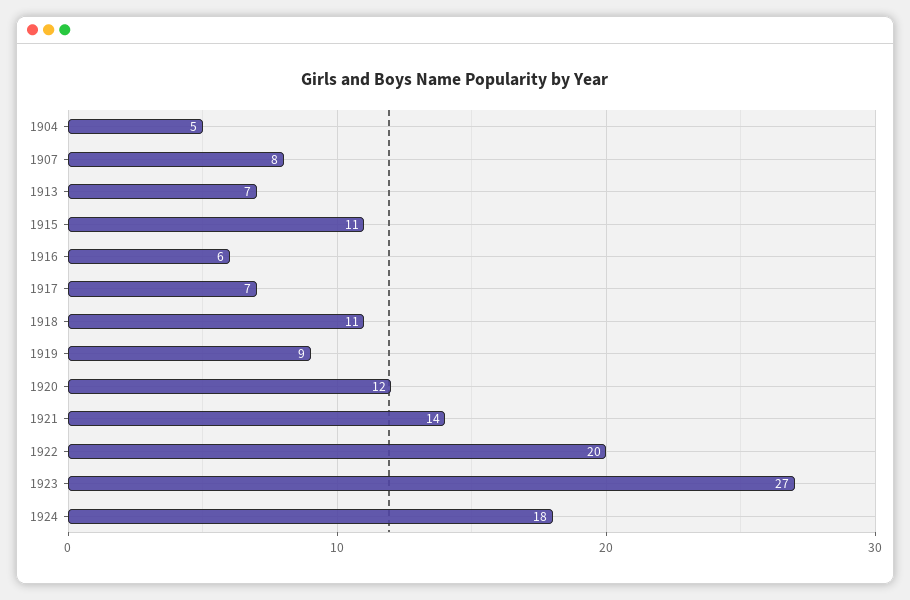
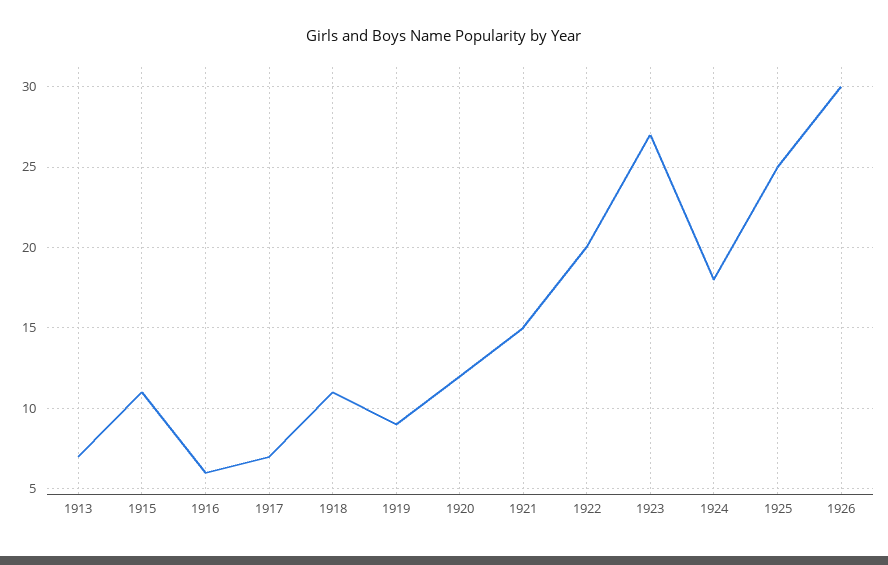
1904: 5 -> none
1907: 8 -> none
1921: 14 -> 15
1925: none -> 25
1926: none -> 30

